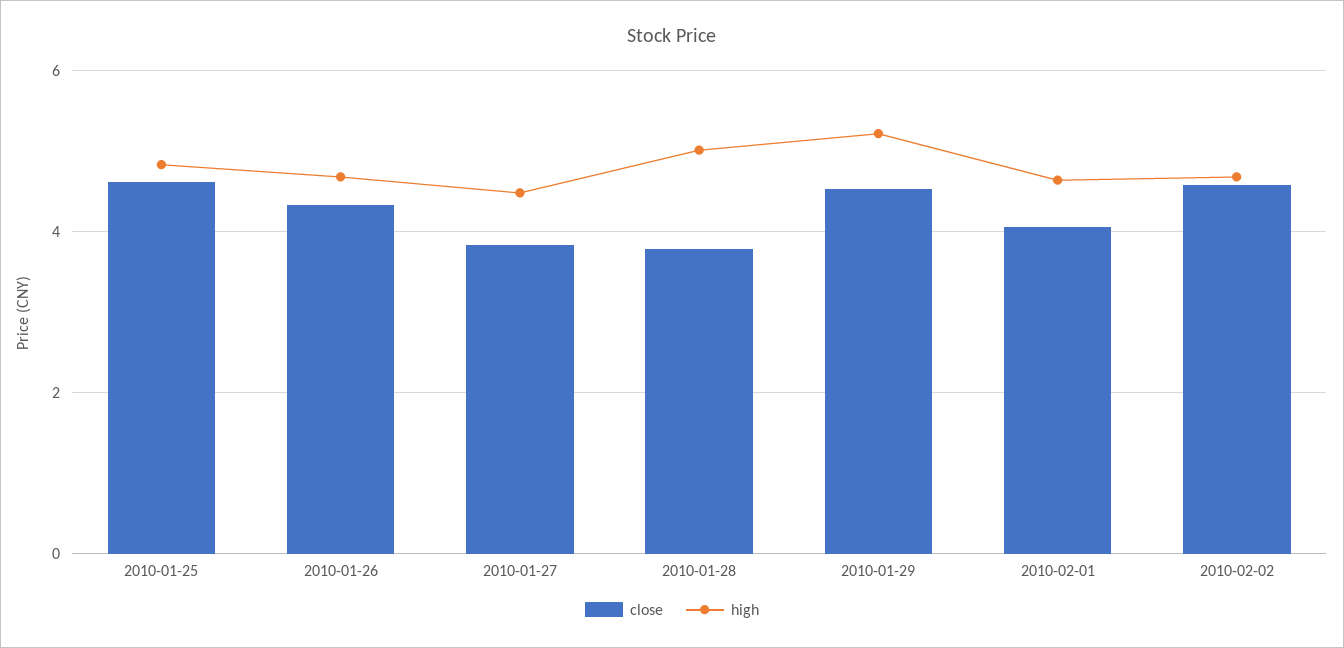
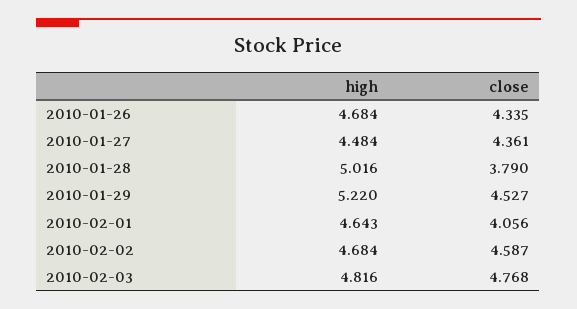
close, 2010-01-25: 4.6 -> none
high, 2010-01-25: 4.8 -> none
close, 2010-01-27: 3.8 -> 4.361
high, 2010-02-03: none -> 4.816
close, 2010-02-03: none -> 4.768

